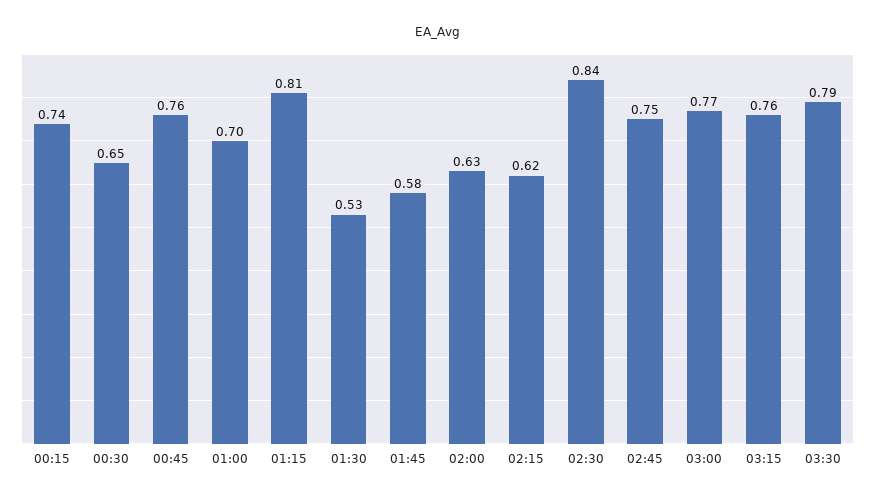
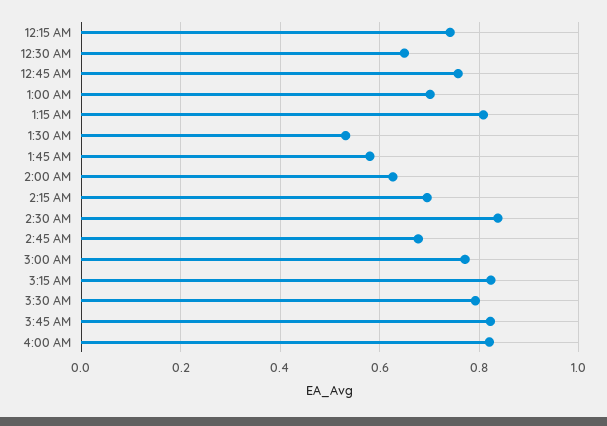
02:15: 0.62 -> 0.7
02:45: 0.75 -> 0.68
03:15: 0.76 -> 0.82
3:45 AM: none -> 0.82
4:00 AM: none -> 0.82

